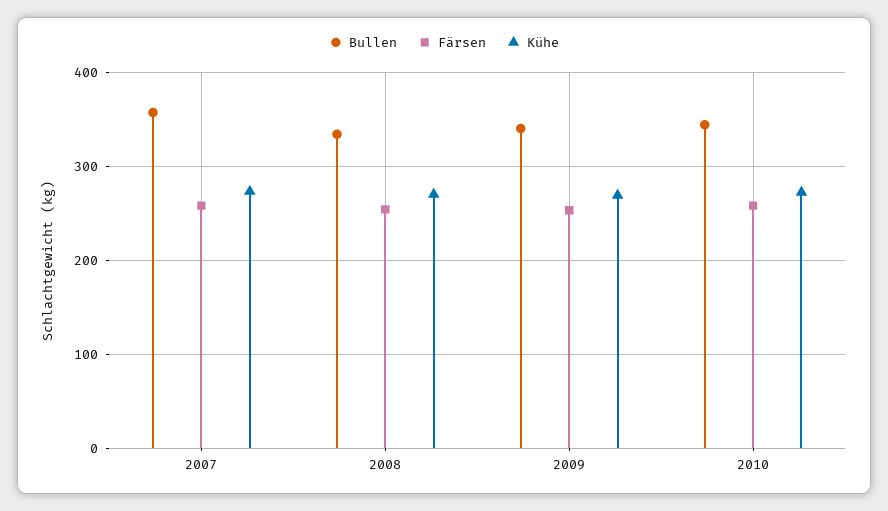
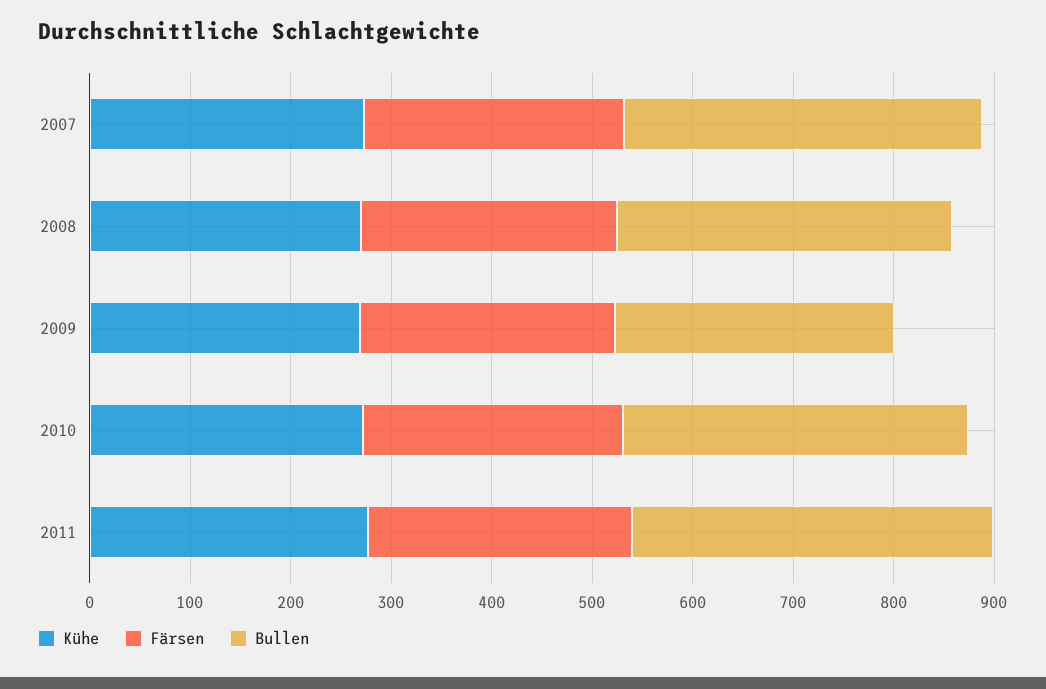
Bullen, 2009: 340 -> 280
Kühe, 2011: none -> 280
Färsen, 2011: none -> 260
Bullen, 2011: none -> 360

